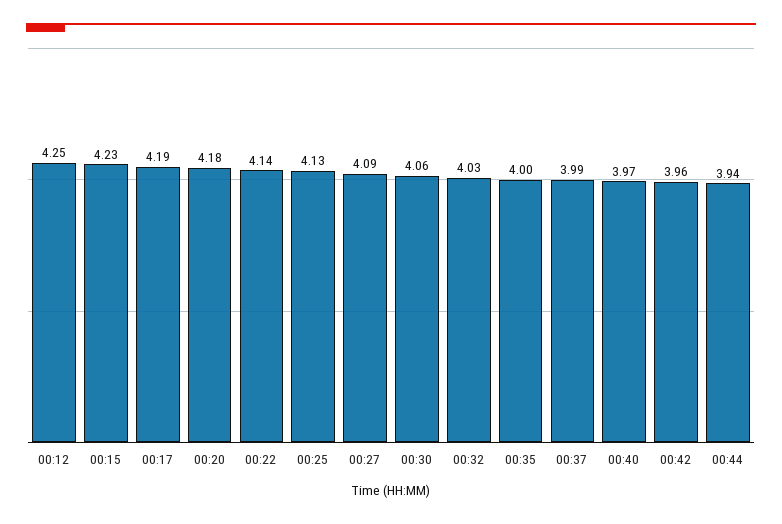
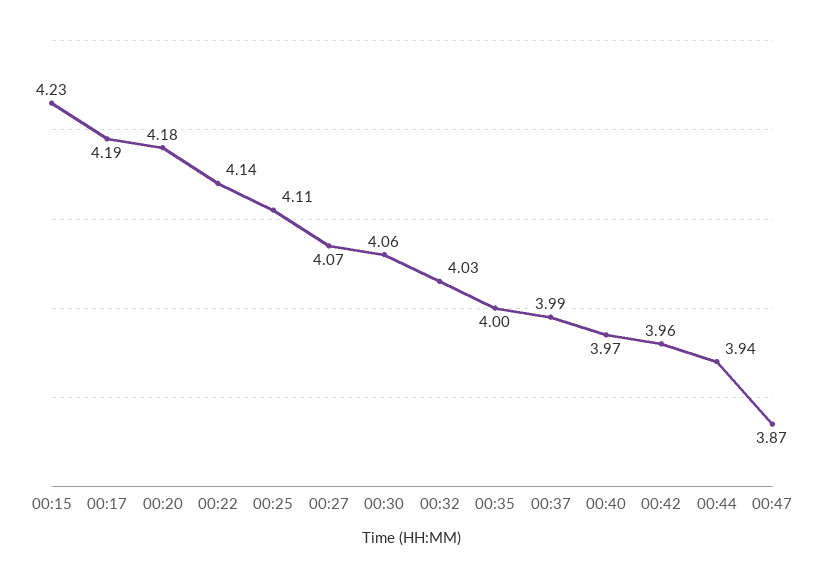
00:12: 4.25 -> none
00:25: 4.13 -> 4.11
00:27: 4.09 -> 4.07
00:47: none -> 3.87

